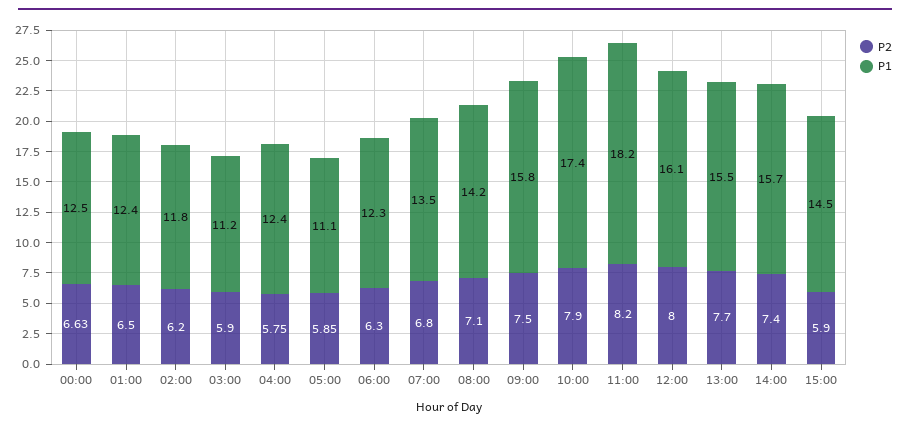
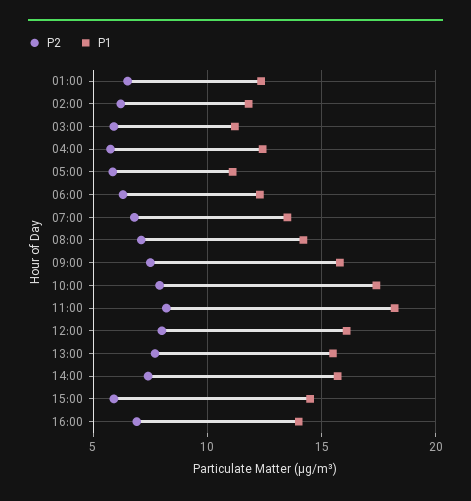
P2, 00:00: 6.63 -> none
P1, 00:00: 12.5 -> none
P2, 16:00: none -> 7
P1, 16:00: none -> 14

